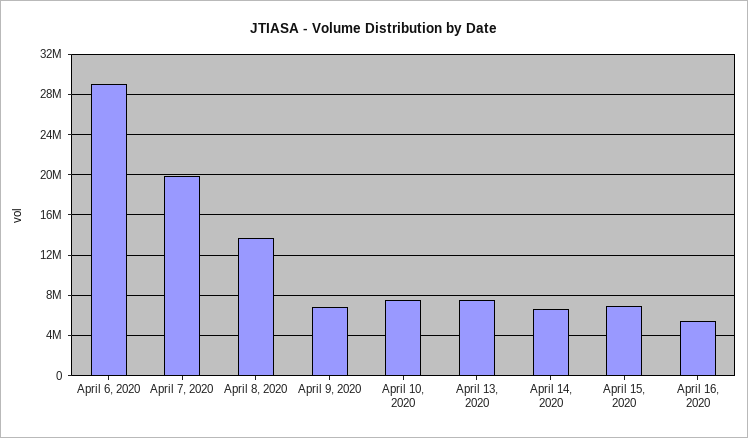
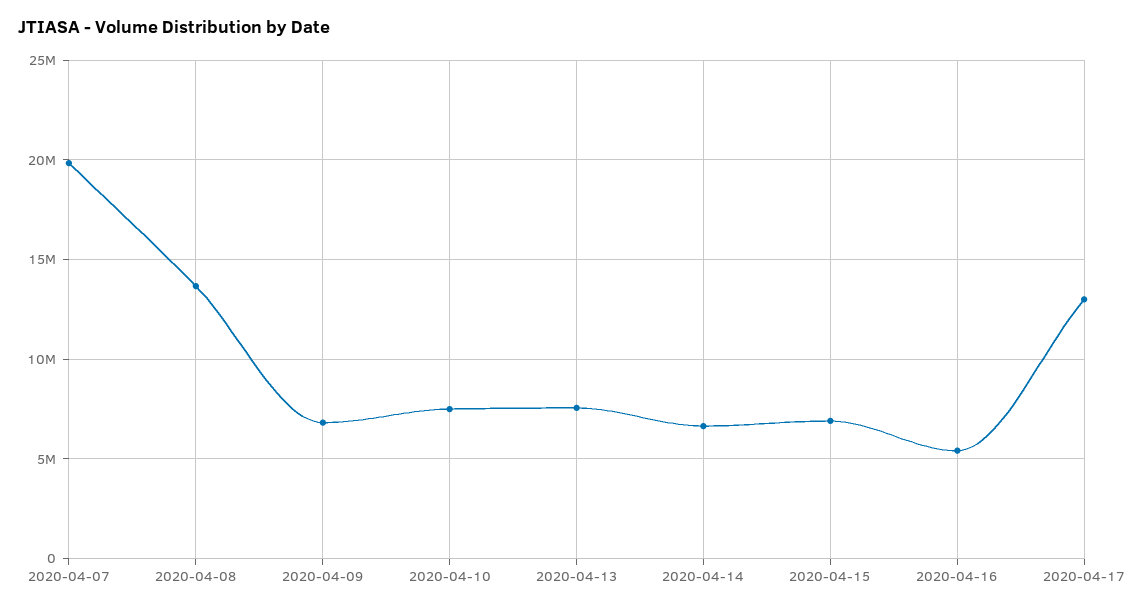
April 6, 2020: 29000000 -> none
2020-04-17: none -> 13000000

